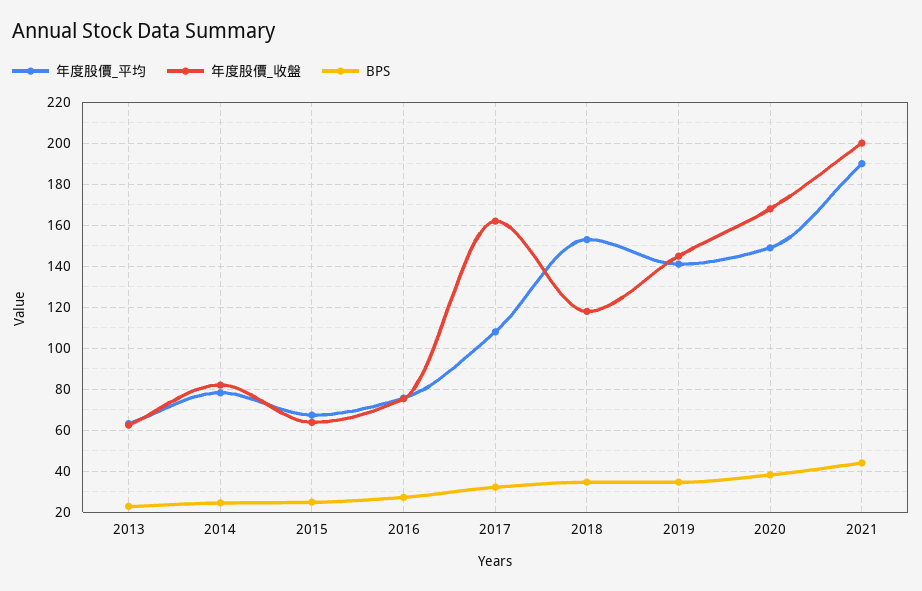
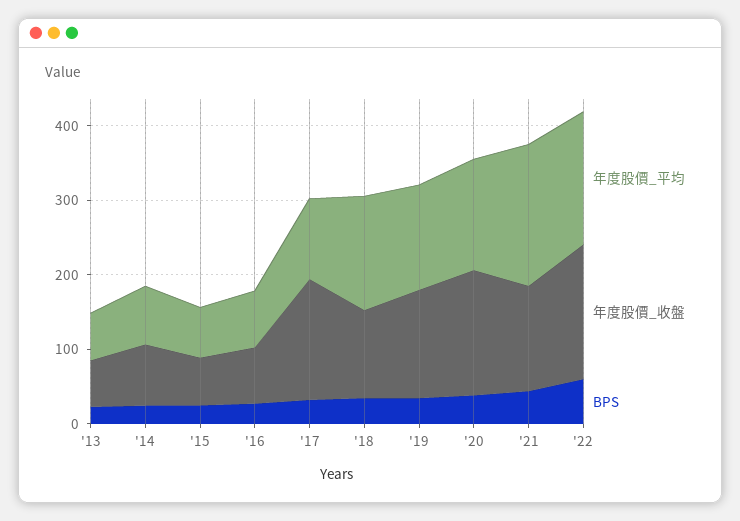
年度股價_收盤, 2021: 200 -> 140
年度股價_平均, '22: none -> 180
年度股價_收盤, '22: none -> 180
BPS, '22: none -> 60

